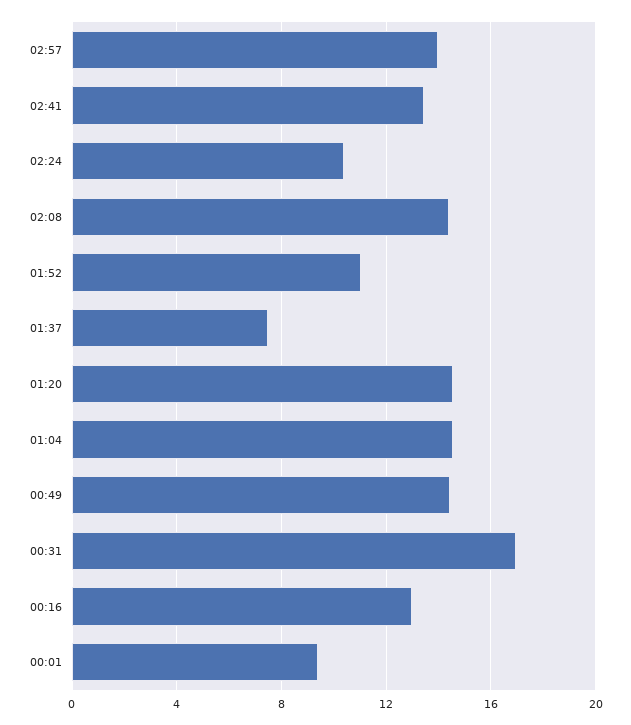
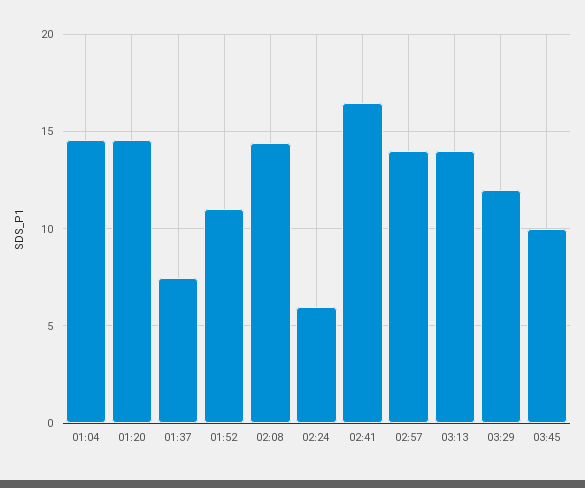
02:41: 13.5 -> 16.5
02:24: 10.5 -> 6
00:49: 14.5 -> none
00:31: 17 -> none
00:16: 13 -> none
00:01: 9.5 -> none
03:13: none -> 14
03:29: none -> 12
03:45: none -> 10

